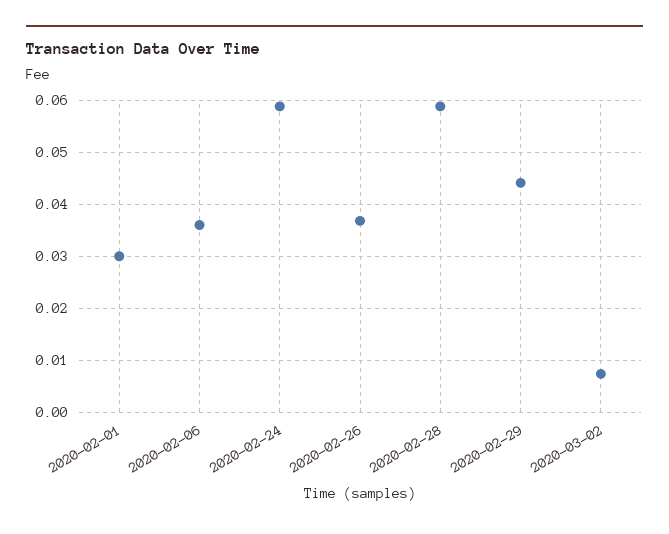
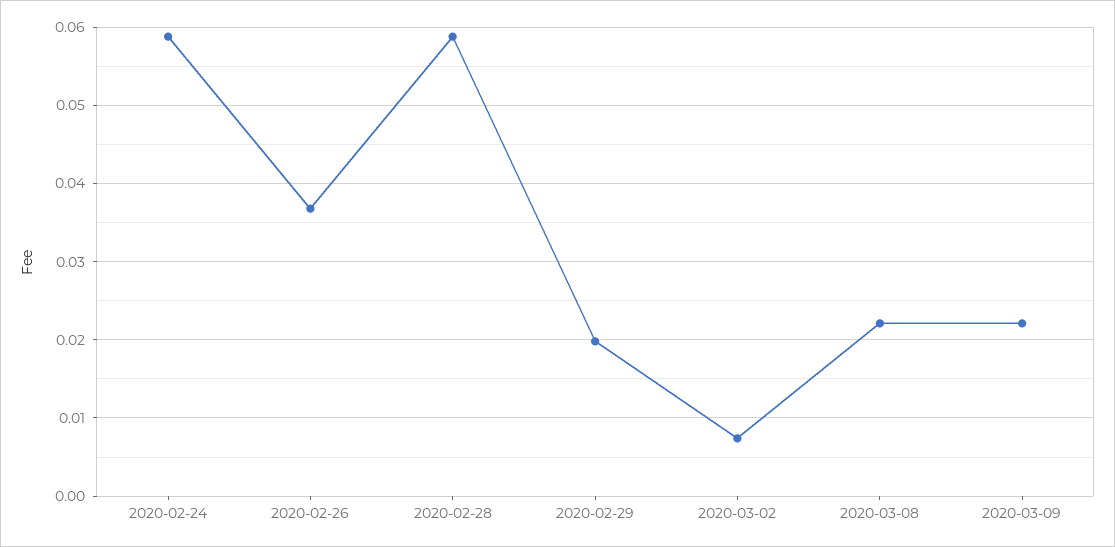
2020-02-01: 0.03 -> none
2020-02-06: 0.036 -> none
2020-02-29: 0.044 -> 0.02
2020-03-08: none -> 0.022
2020-03-09: none -> 0.022

